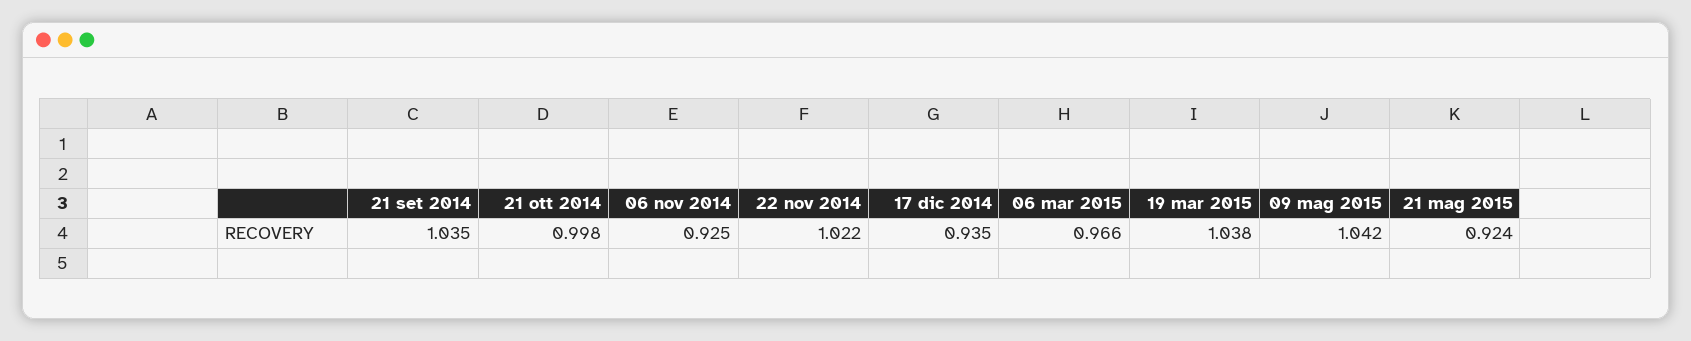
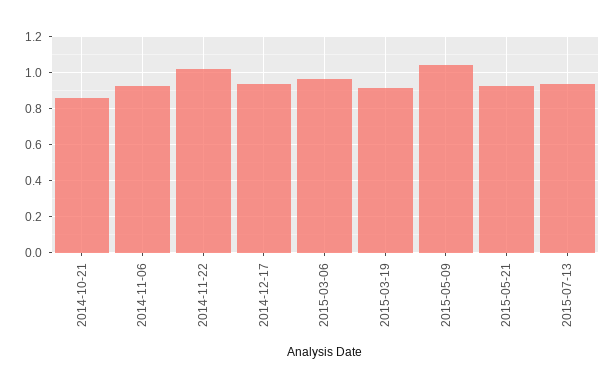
21 set 2014: 1.035 -> none
21 ott 2014: 0.998 -> 0.85
19 mar 2015: 1.038 -> 0.9
2015-07-13: none -> 0.95

